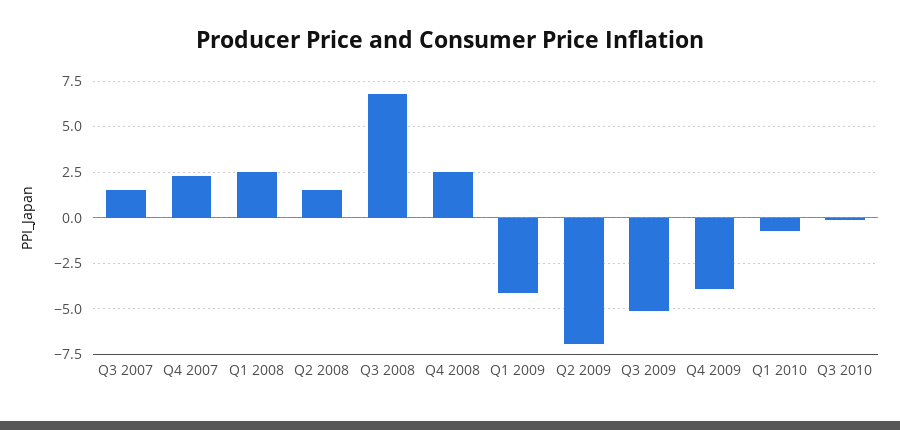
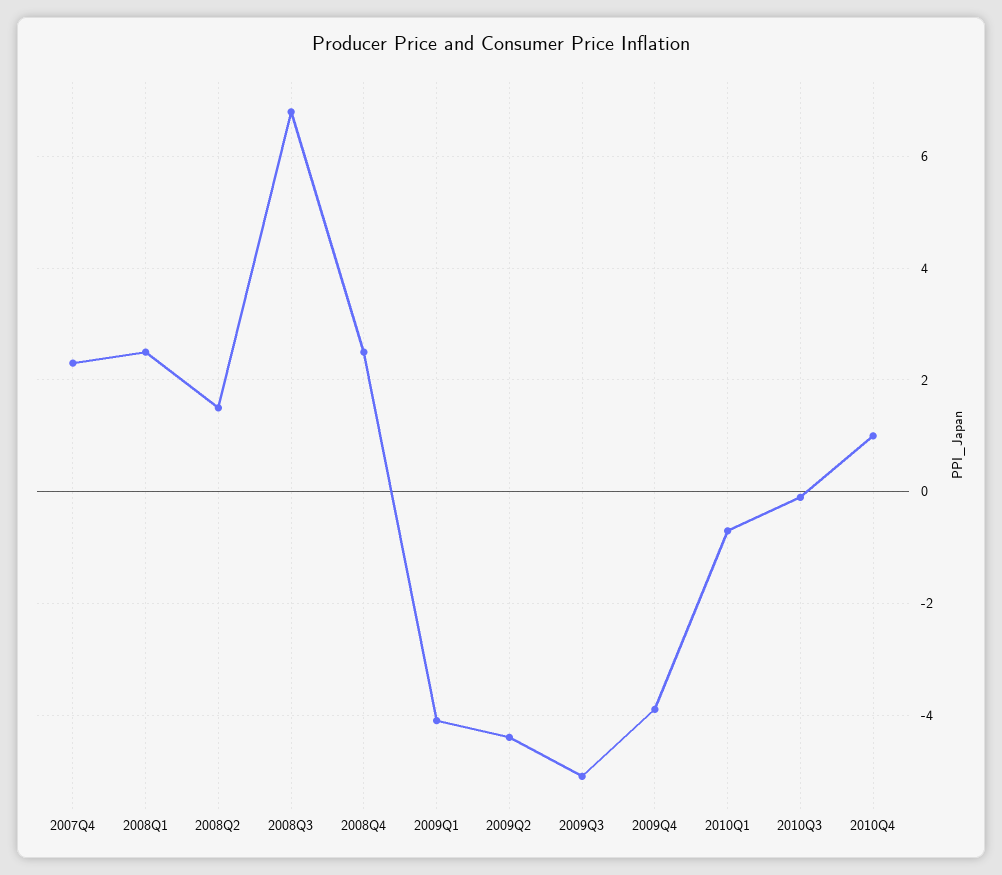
Q3 2007: 1.5 -> none
Q2 2009: -7 -> -4.5
2010Q4: none -> 1

